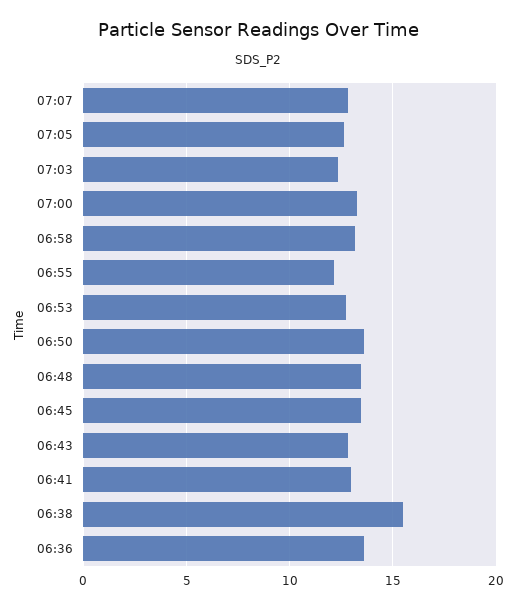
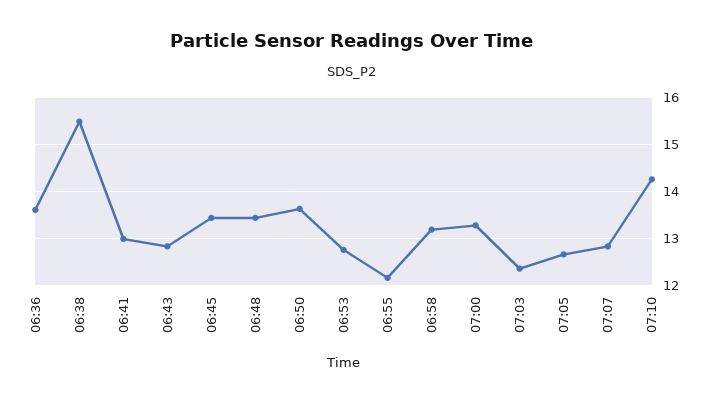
07:10: none -> 14.2

